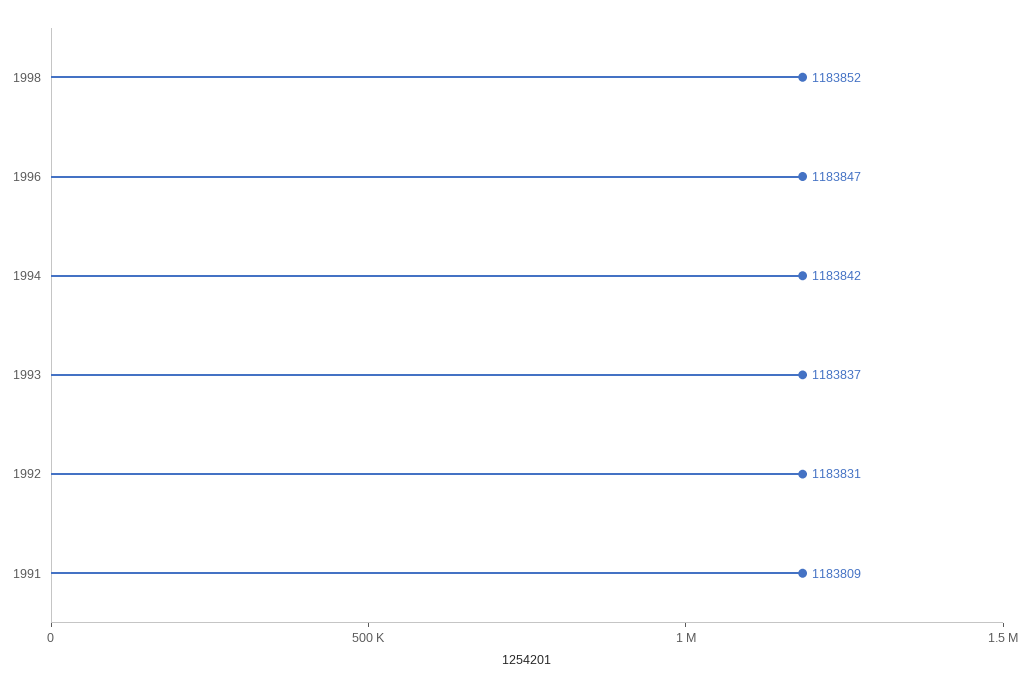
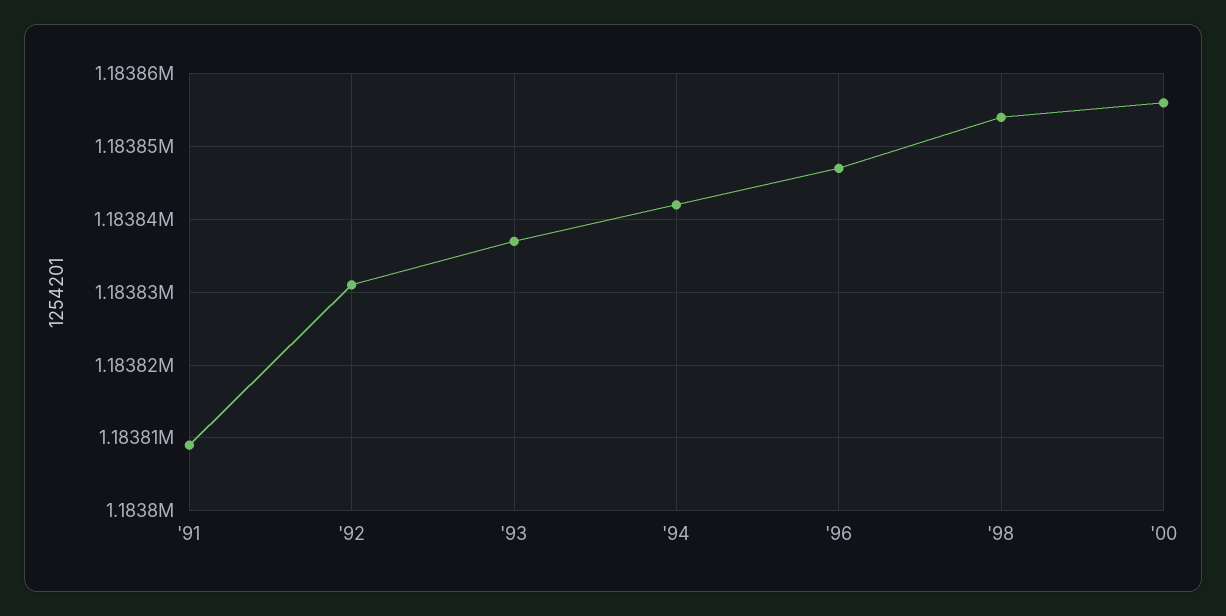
1998: 1183852 -> 1183854
'00: none -> 1183856

